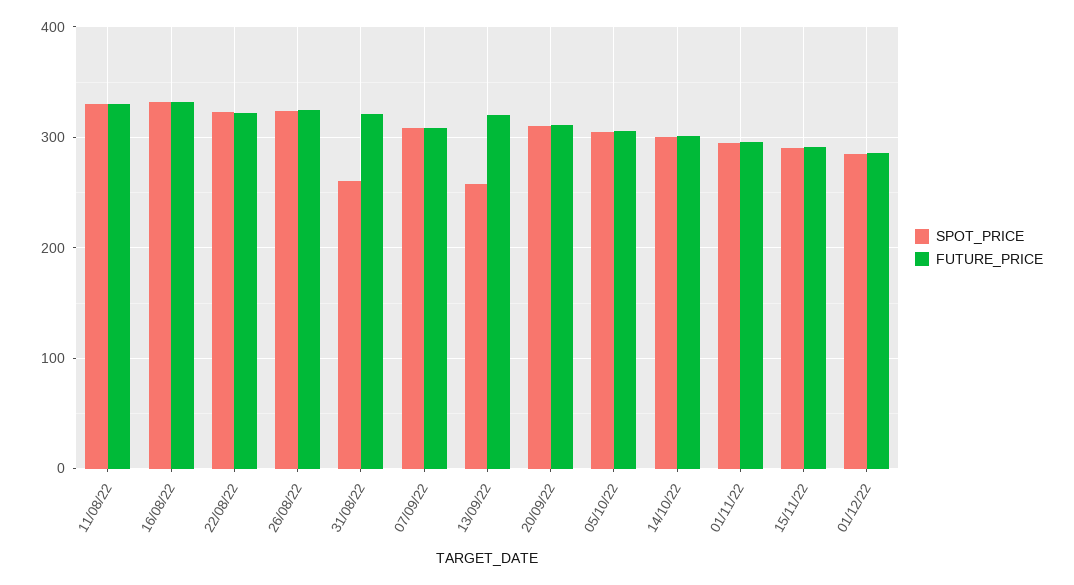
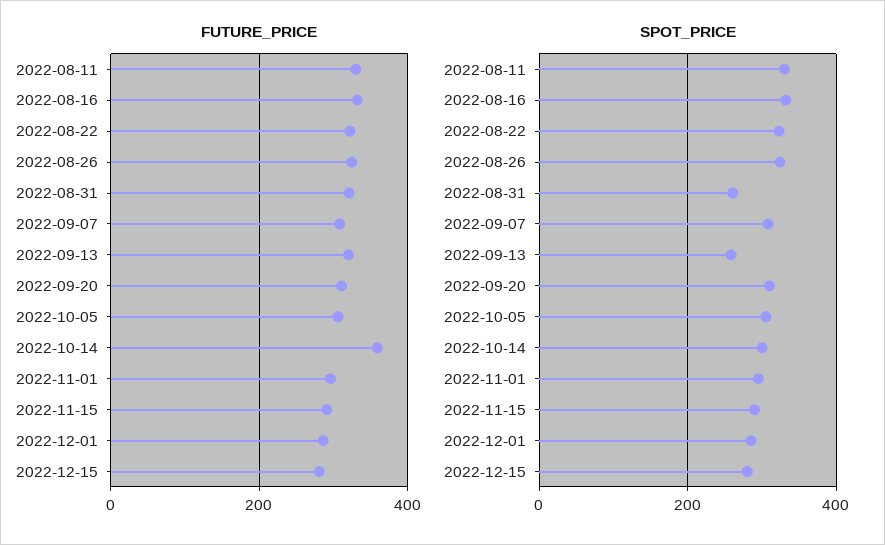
FUTURE_PRICE, 14/10/22: 300 -> 360
FUTURE_PRICE, 2022-12-15: none -> 280
SPOT_PRICE, 2022-12-15: none -> 280

